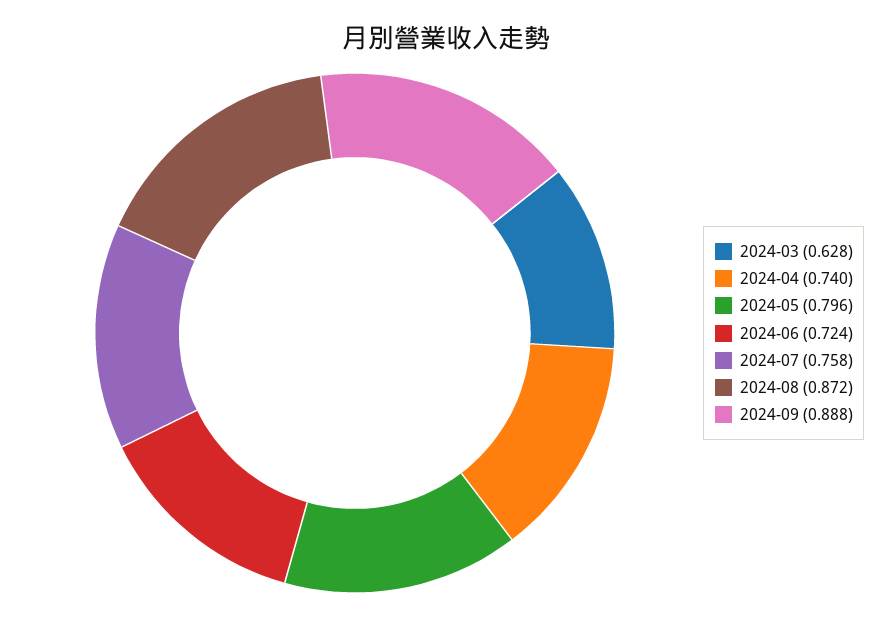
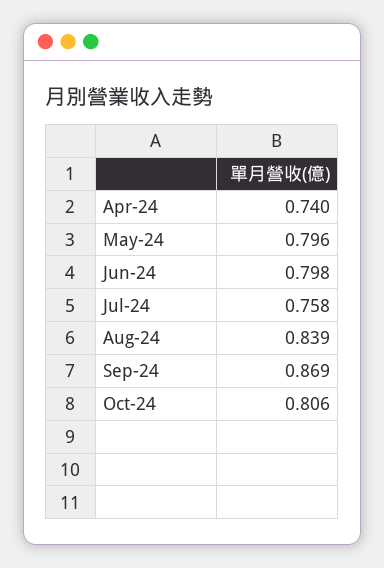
2024-03: 0.628 -> none
2024-06: 0.724 -> 0.798
2024-08: 0.872 -> 0.839
2024-09: 0.888 -> 0.869
Oct-24: none -> 0.806

